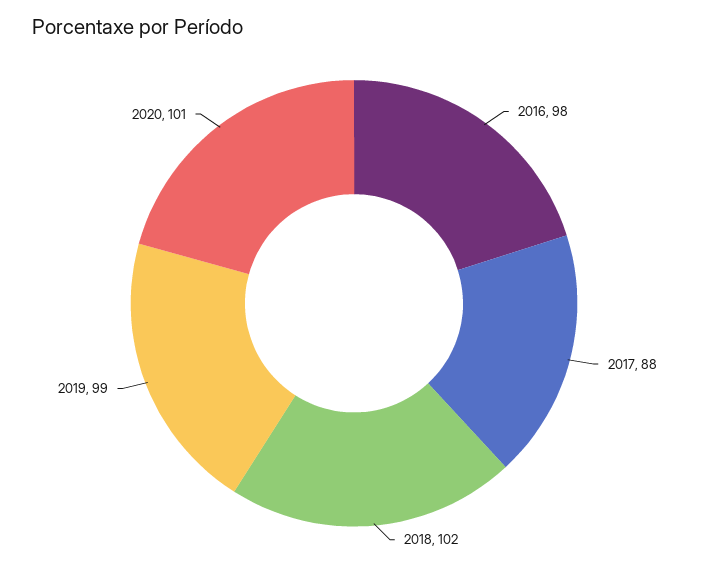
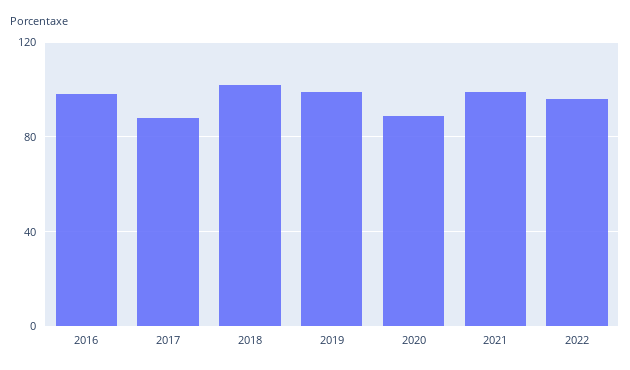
2020: 101 -> 90
2021: none -> 100
2022: none -> 95

